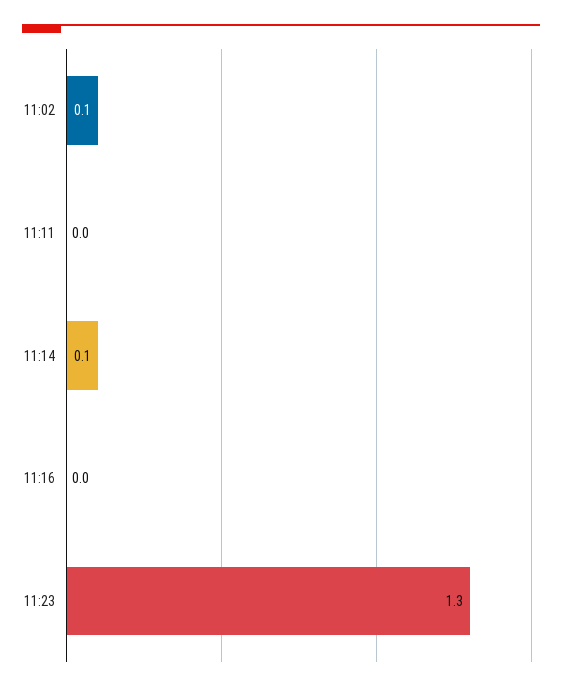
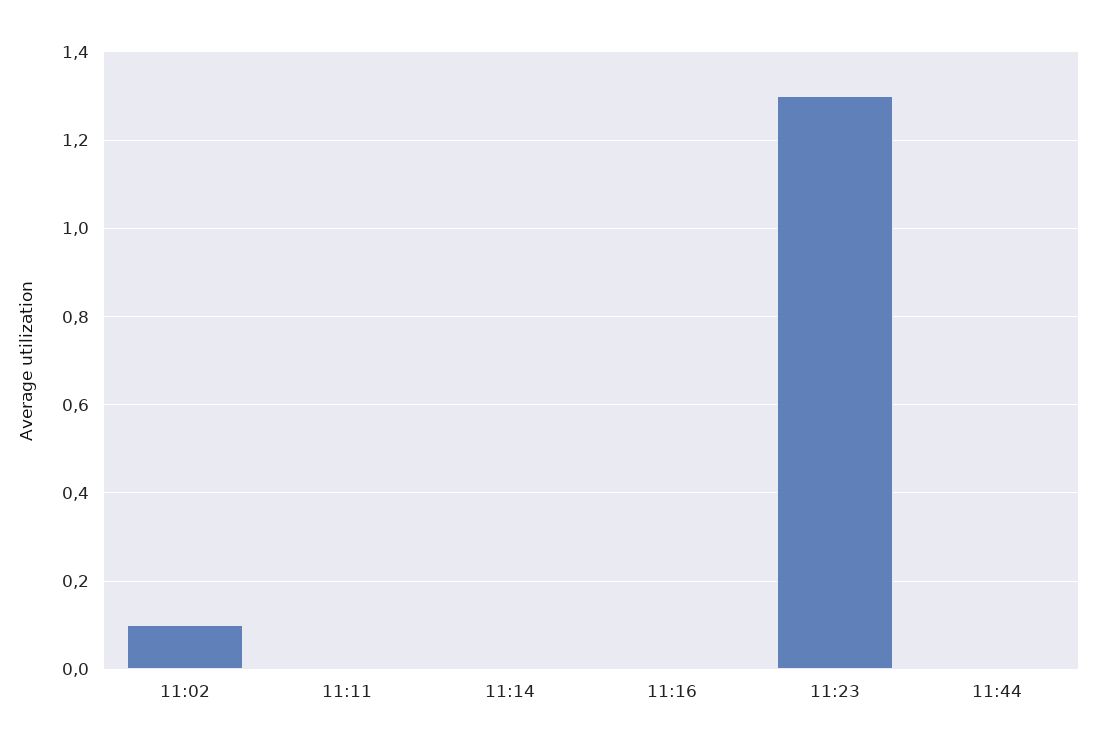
11:14: 0.1 -> 0
11:44: none -> 0

